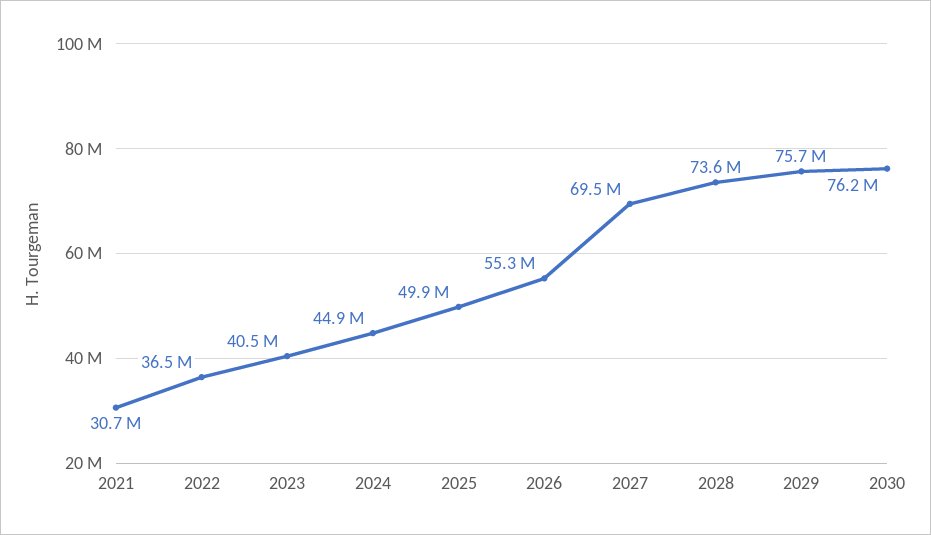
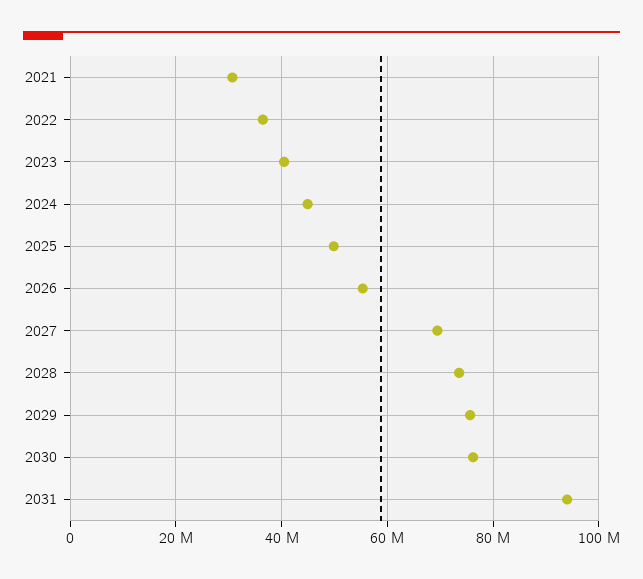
2031: none -> 94000000

